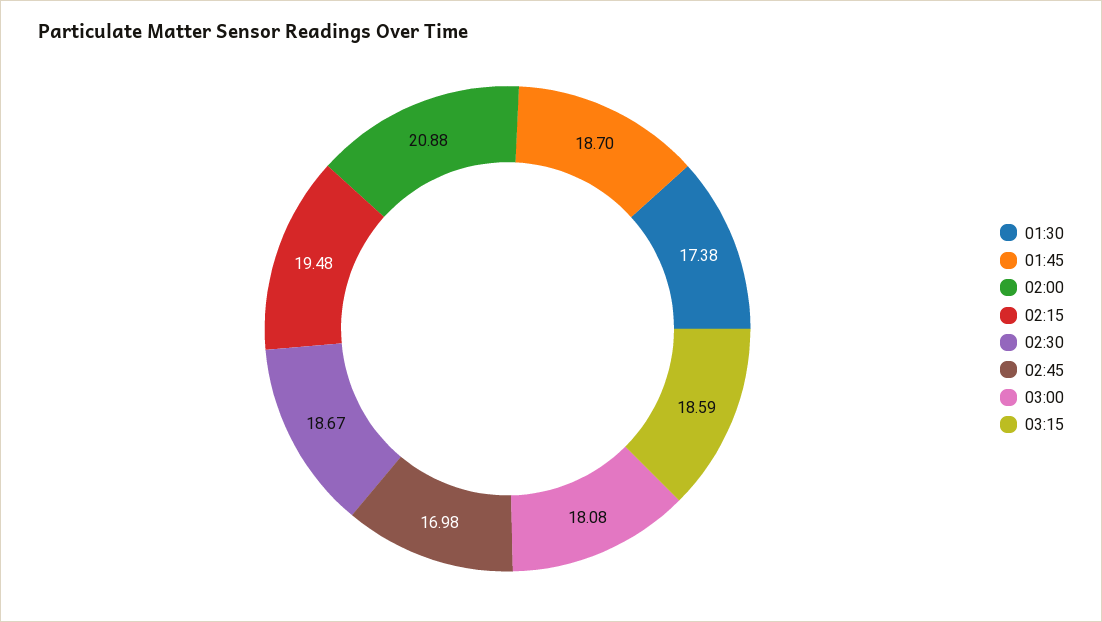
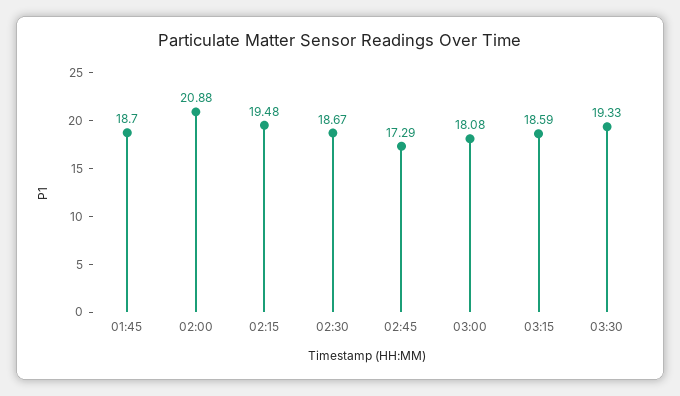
01:30: 17.38 -> none
02:45: 16.98 -> 17.29
03:30: none -> 19.33

